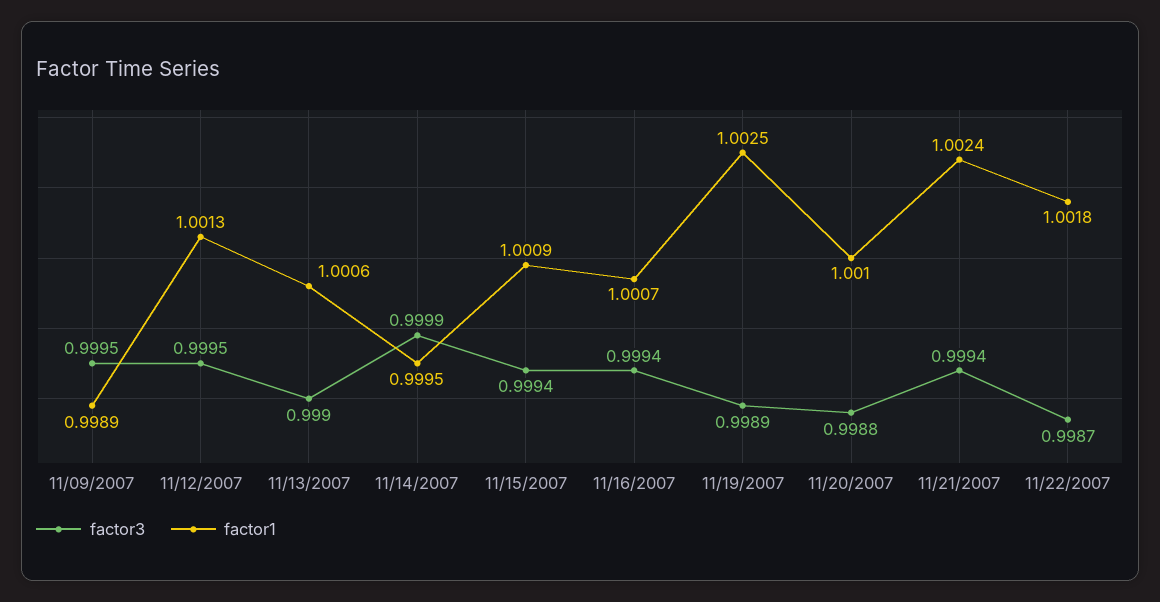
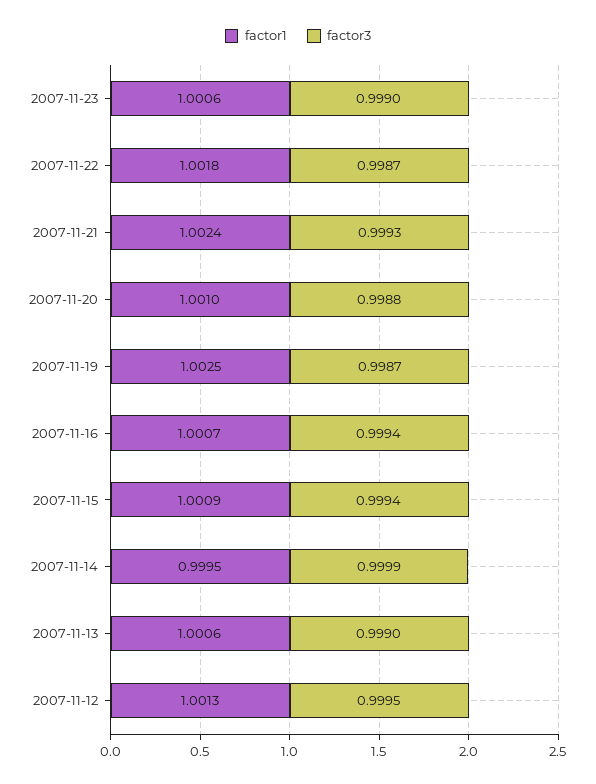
factor3, 11/09/2007: 0.9995 -> none
factor1, 11/09/2007: 0.9989 -> none
factor3, 11/19/2007: 0.9989 -> 0.9987
factor3, 11/21/2007: 0.9994 -> 0.9993
factor1, 2007-11-23: none -> 1.0006
factor3, 2007-11-23: none -> 0.999

